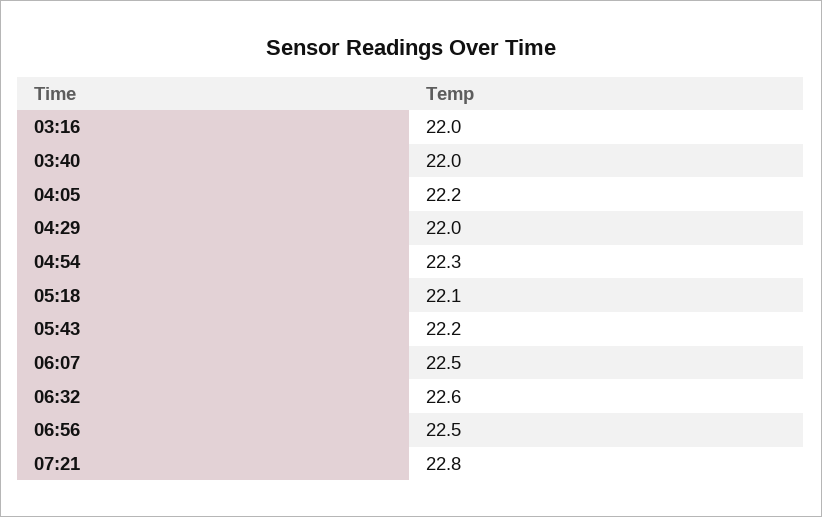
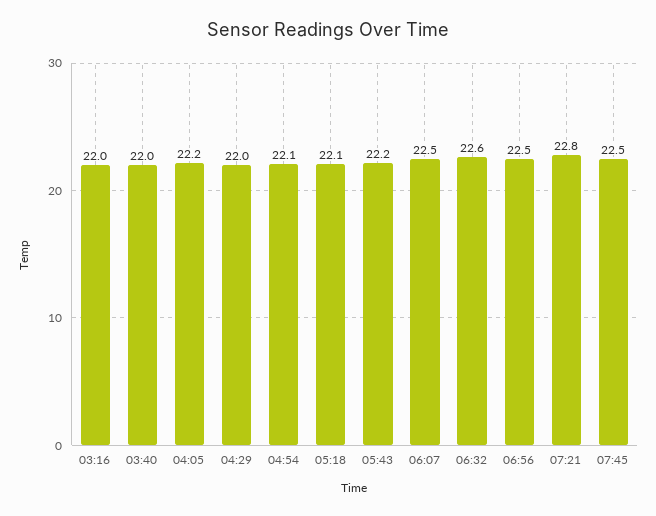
04:54: 22.3 -> 22.1
07:45: none -> 22.5

